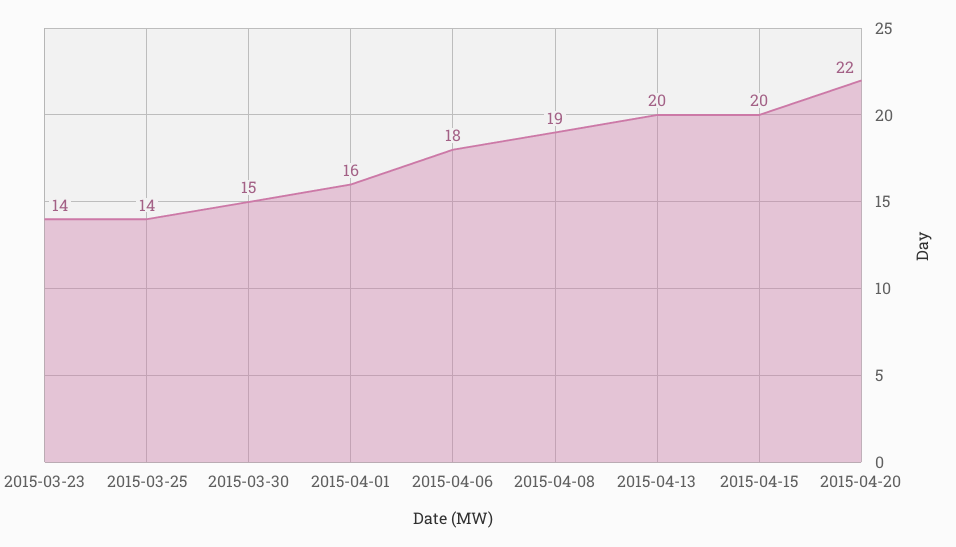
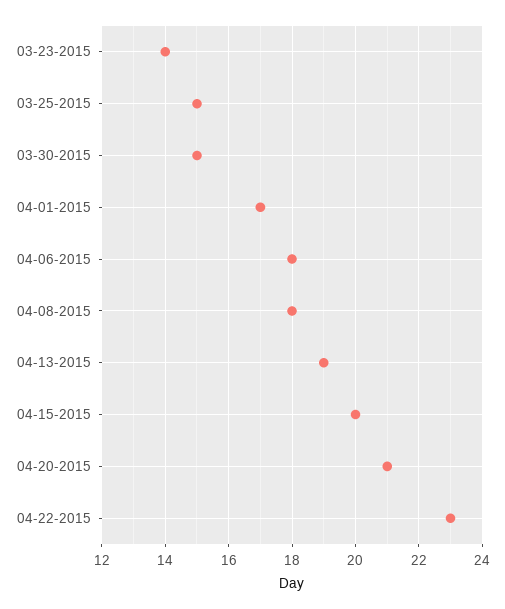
2015-03-25: 14 -> 15
2015-04-01: 16 -> 17
2015-04-08: 19 -> 18
2015-04-13: 20 -> 19
2015-04-20: 22 -> 21
04-22-2015: none -> 23

